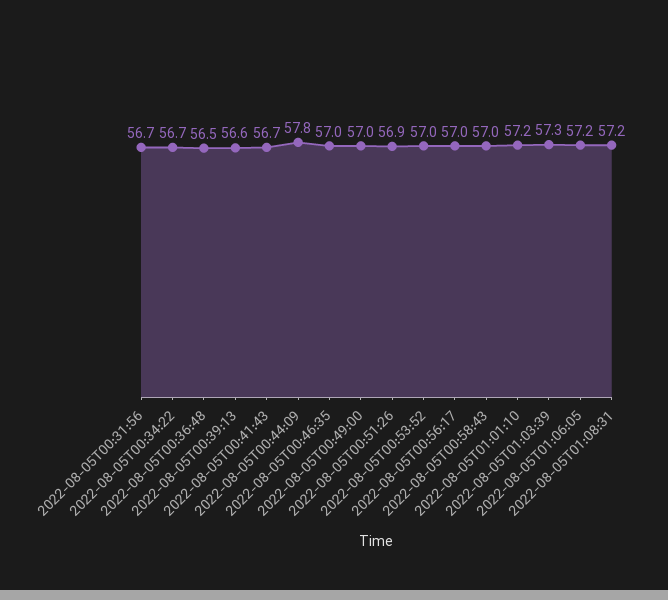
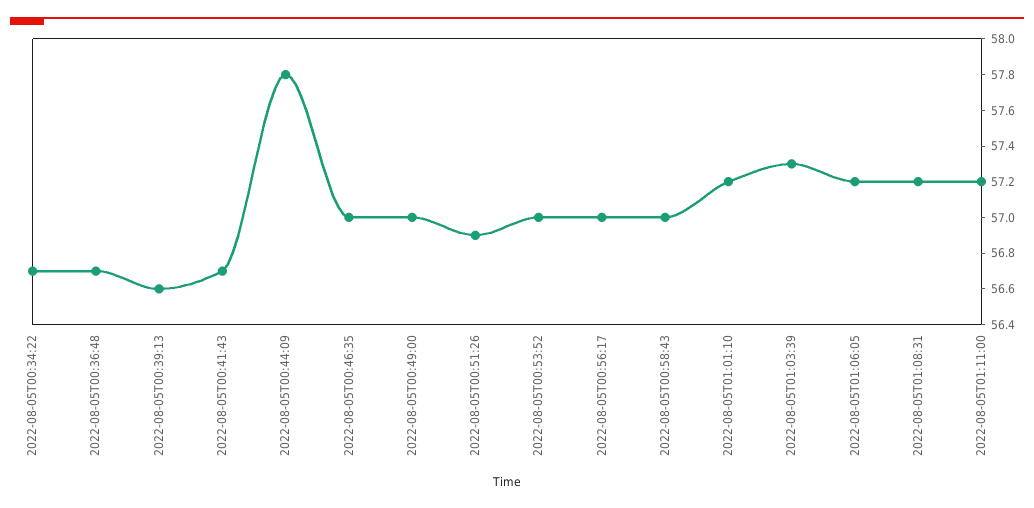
2022-08-05T00:31:56: 56.7 -> none
2022-08-05T00:36:48: 56.5 -> 56.7
2022-08-05T01:11:00: none -> 57.2

